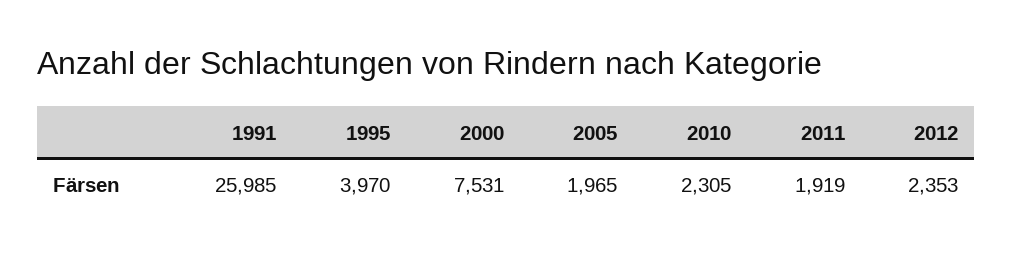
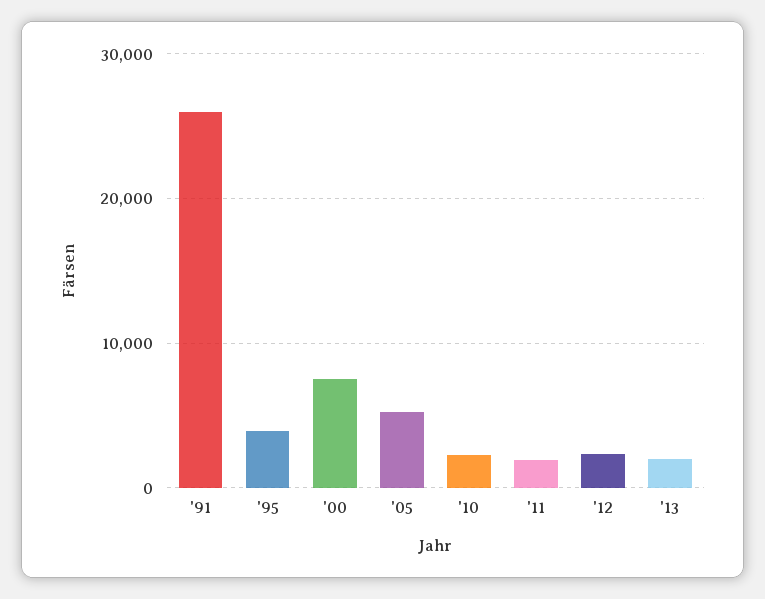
2005: 1965 -> 5000
'13: none -> 2000

